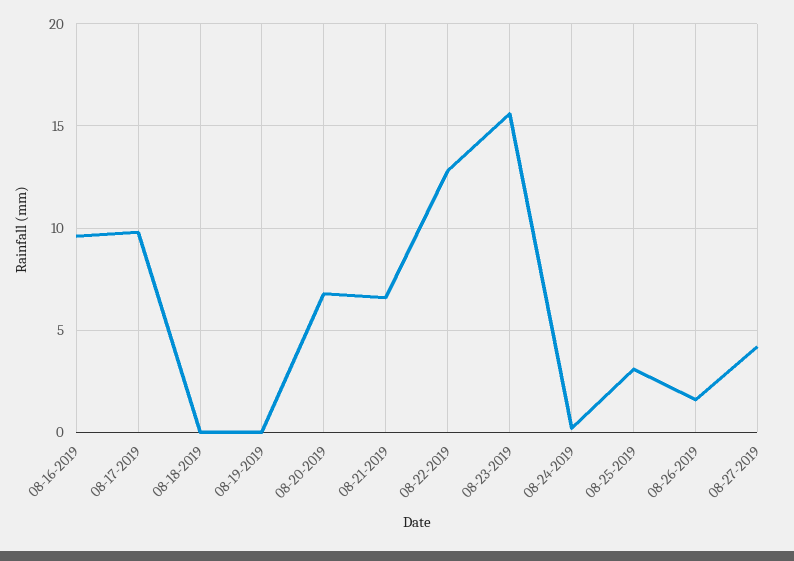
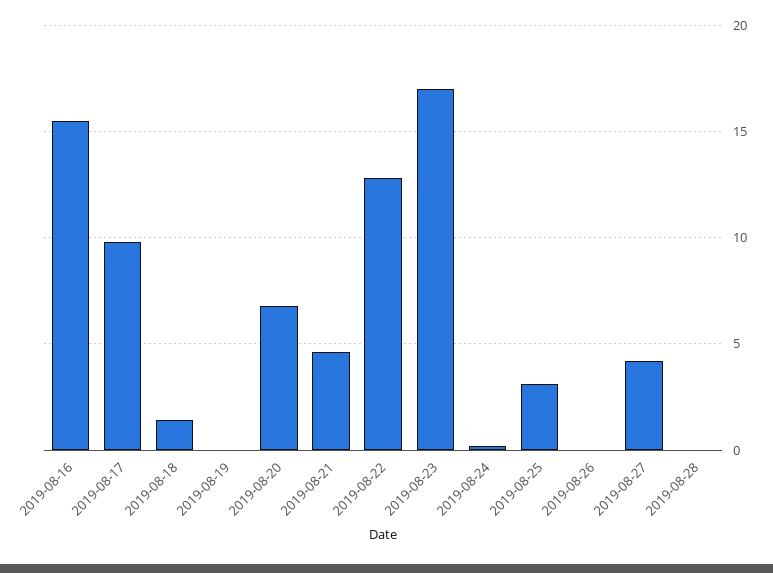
08-16-2019: 9.5 -> 15.5
08-18-2019: 0 -> 1.5
08-21-2019: 6.5 -> 4.5
08-23-2019: 15.5 -> 17
08-26-2019: 1.5 -> 0
2019-08-28: none -> 0

